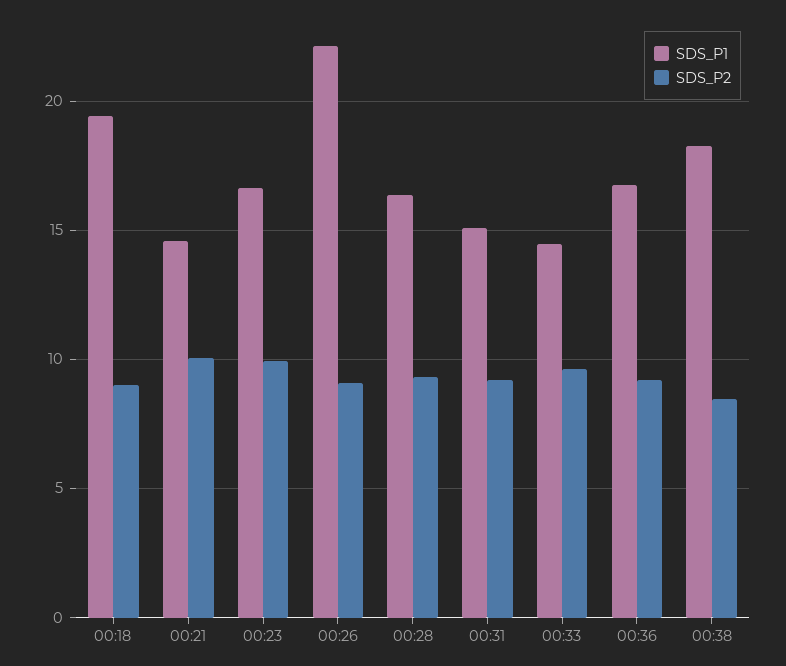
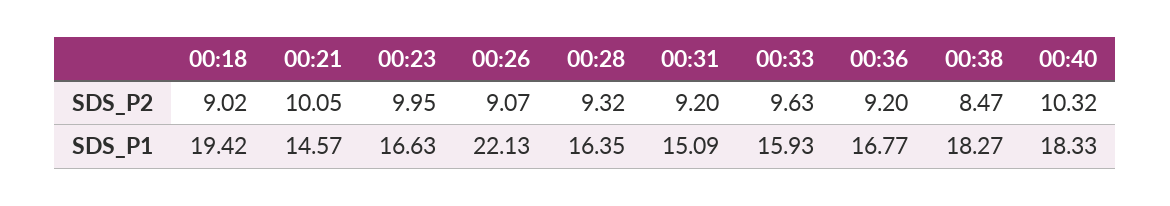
SDS_P1, 00:33: 14.5 -> 15.93
SDS_P2, 00:40: none -> 10.32
SDS_P1, 00:40: none -> 18.33

